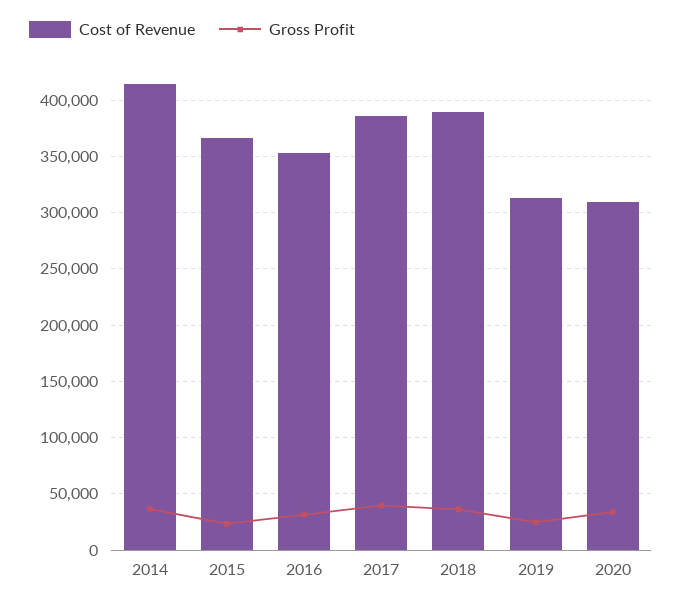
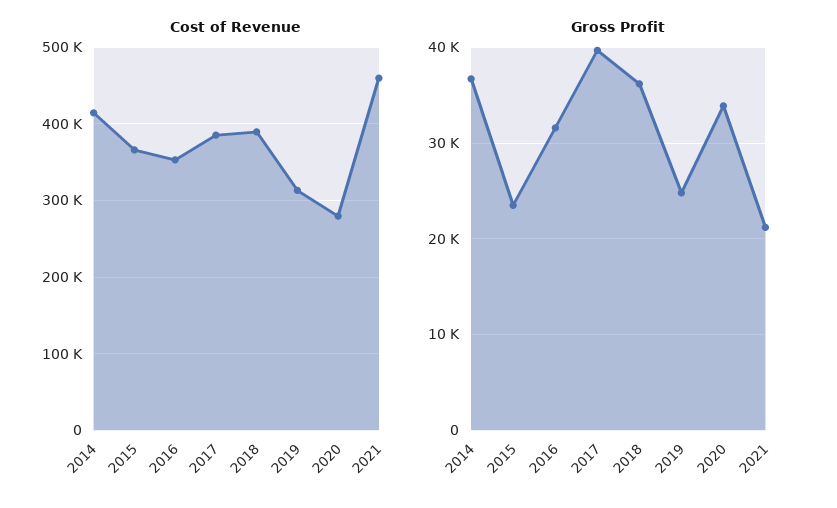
Cost of Revenue, 2020: 310000 -> 280000
Cost of Revenue, 2021: none -> 460000
Gross Profit, 2021: none -> 21000

